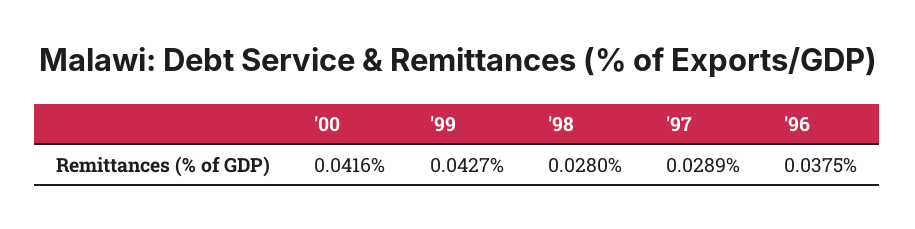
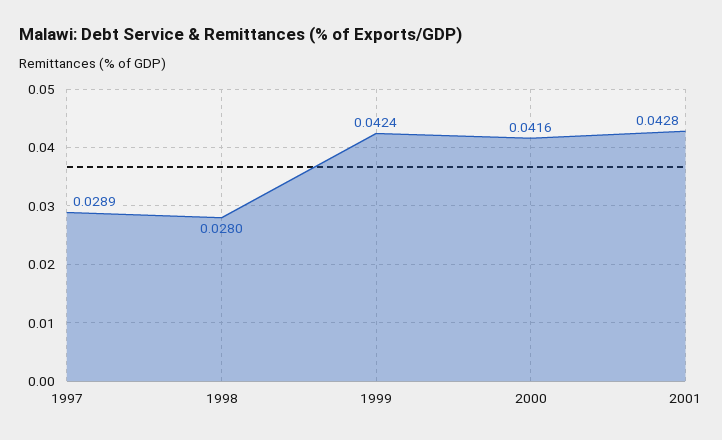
'99: 0.0427 -> 0.0424
'96: 0.0375 -> none
2001: none -> 0.0428

